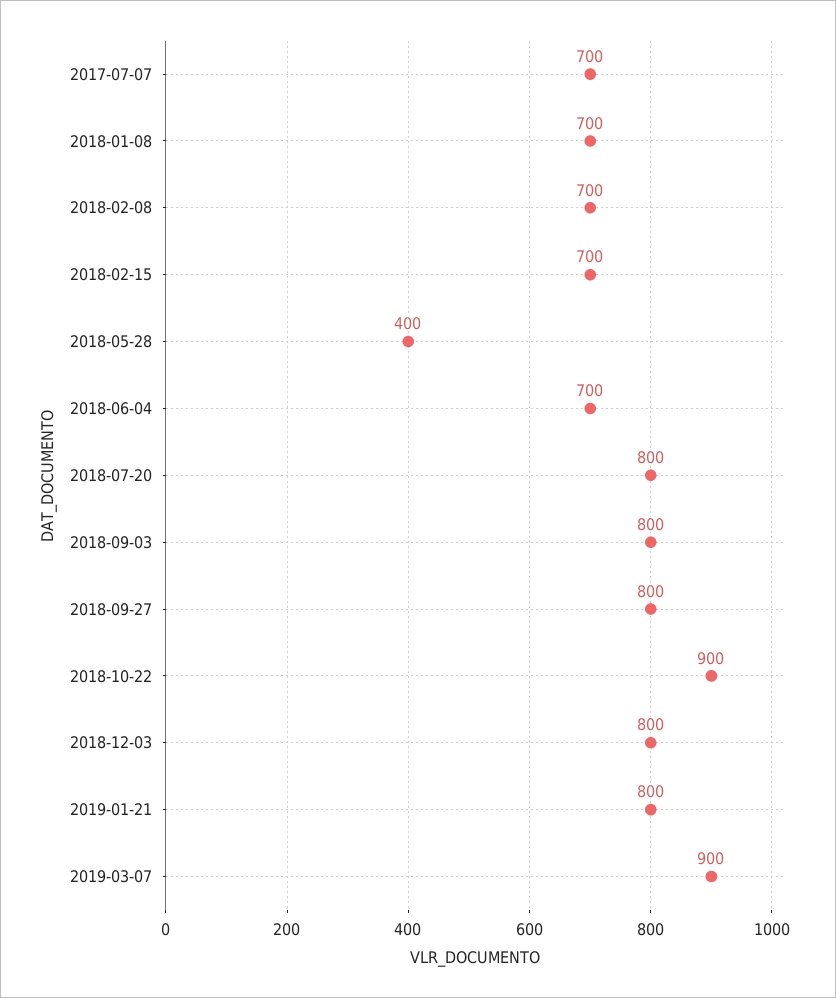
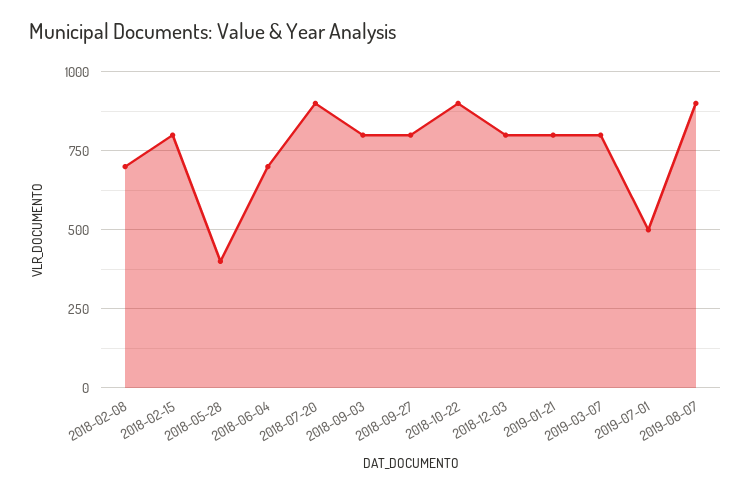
2017-07-07: 700 -> none
2018-01-08: 700 -> none
2018-02-15: 700 -> 800
2018-07-20: 800 -> 900
2019-03-07: 900 -> 800
2019-07-01: none -> 500
2019-08-07: none -> 900

